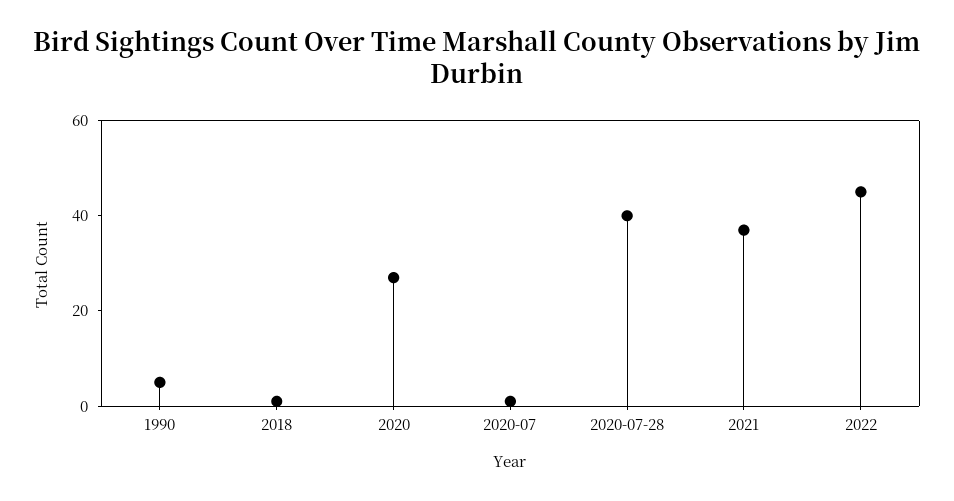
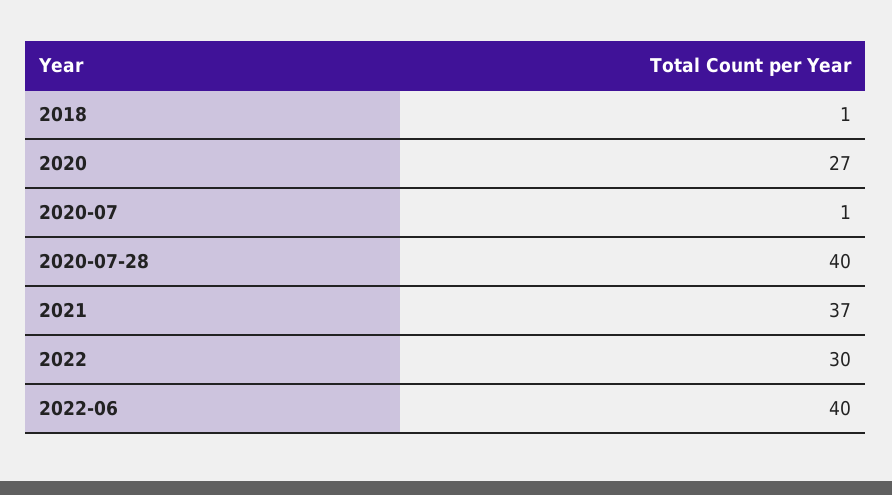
1990: 5 -> none
2022: 45 -> 30
2022-06: none -> 40

